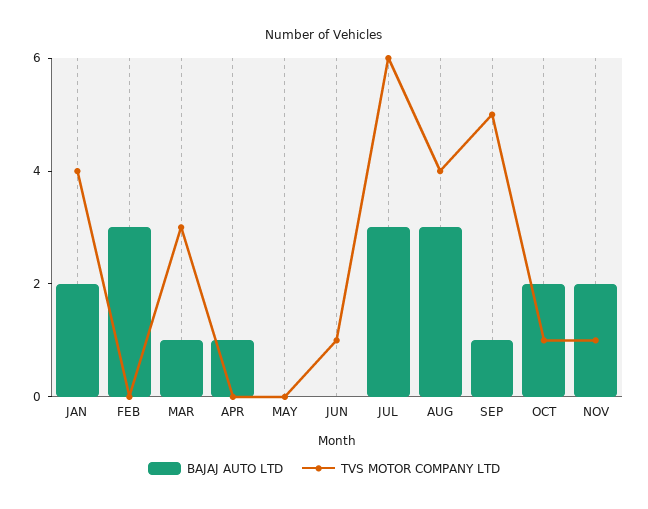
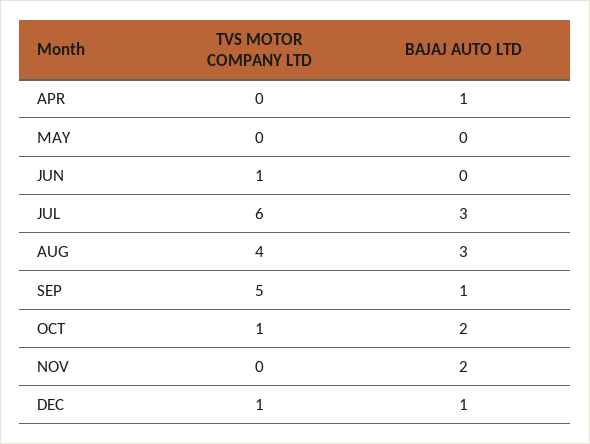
BAJAJ AUTO LTD, JAN: 2 -> none
TVS MOTOR COMPANY LTD, JAN: 4 -> none
BAJAJ AUTO LTD, FEB: 3 -> none
TVS MOTOR COMPANY LTD, FEB: 0 -> none
BAJAJ AUTO LTD, MAR: 1 -> none
TVS MOTOR COMPANY LTD, MAR: 3 -> none
TVS MOTOR COMPANY LTD, NOV: 1 -> 0
TVS MOTOR COMPANY LTD, DEC: none -> 1
BAJAJ AUTO LTD, DEC: none -> 1

